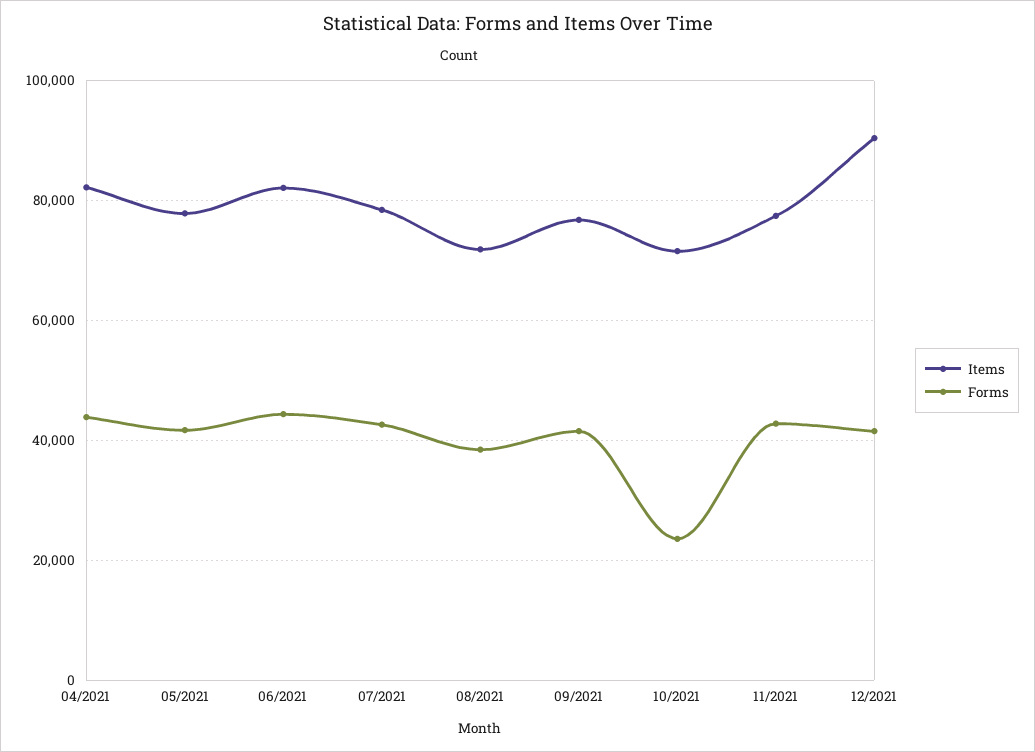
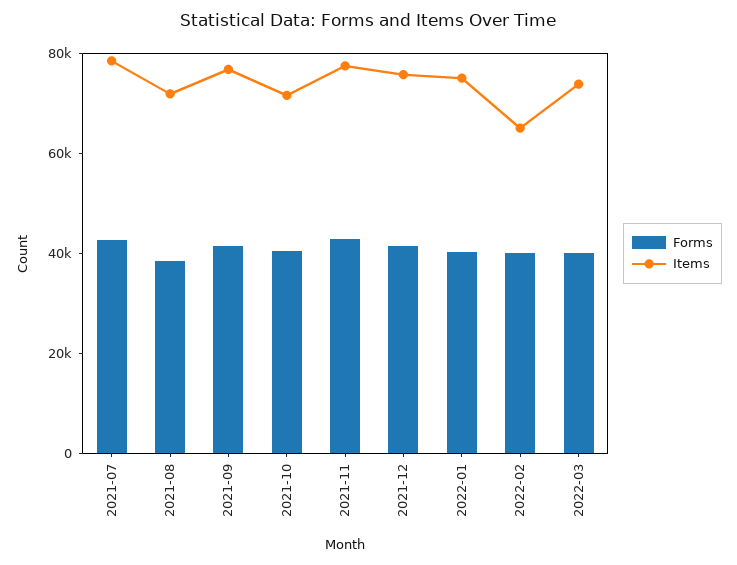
Items, 04/2021: 82000 -> none
Forms, 04/2021: 44000 -> none
Items, 05/2021: 78000 -> none
Forms, 05/2021: 42000 -> none
Items, 06/2021: 82000 -> none
Forms, 06/2021: 44000 -> none
Forms, 10/2021: 24000 -> 40000
Items, 12/2021: 90000 -> 75000
Forms, 2022-01: none -> 40000
Items, 2022-01: none -> 75000
Forms, 2022-02: none -> 40000
Items, 2022-02: none -> 65000
Forms, 2022-03: none -> 40000
Items, 2022-03: none -> 75000

